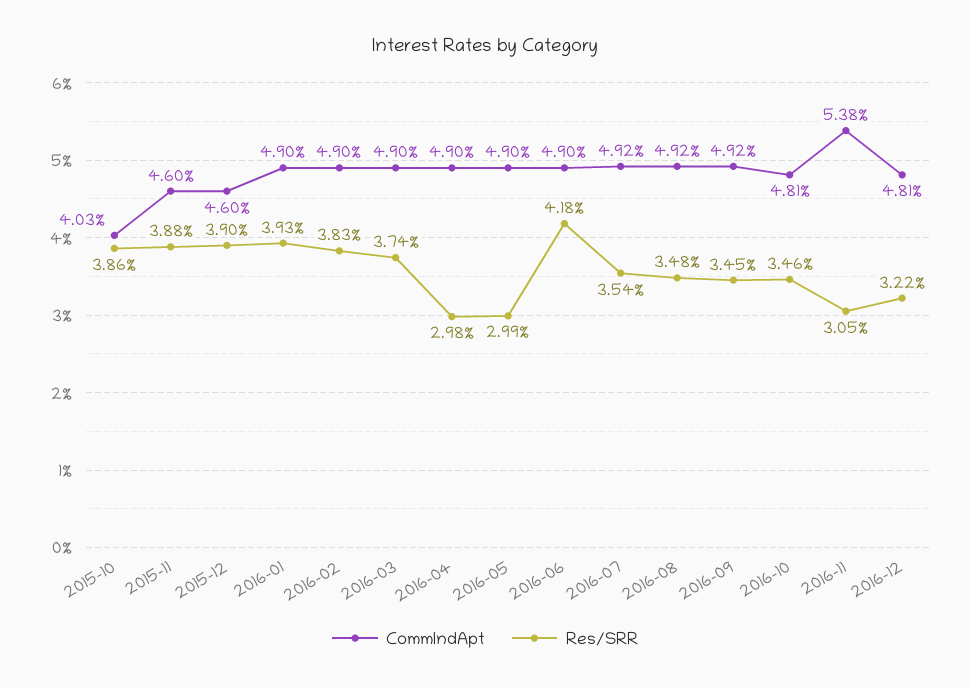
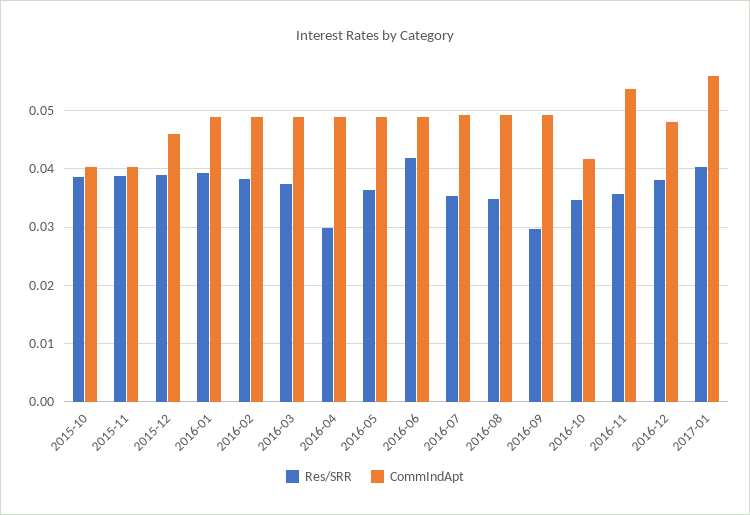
CommIndApt, 2015-11: 0.046 -> 0.04
Res/SRR, 2016-05: 0.0299 -> 0.036
Res/SRR, 2016-09: 0.0345 -> 0.03
CommIndApt, 2016-10: 0.0481 -> 0.042
Res/SRR, 2016-11: 0.0305 -> 0.036
Res/SRR, 2016-12: 0.0322 -> 0.038
Res/SRR, 2017-01: none -> 0.04
CommIndApt, 2017-01: none -> 0.056

